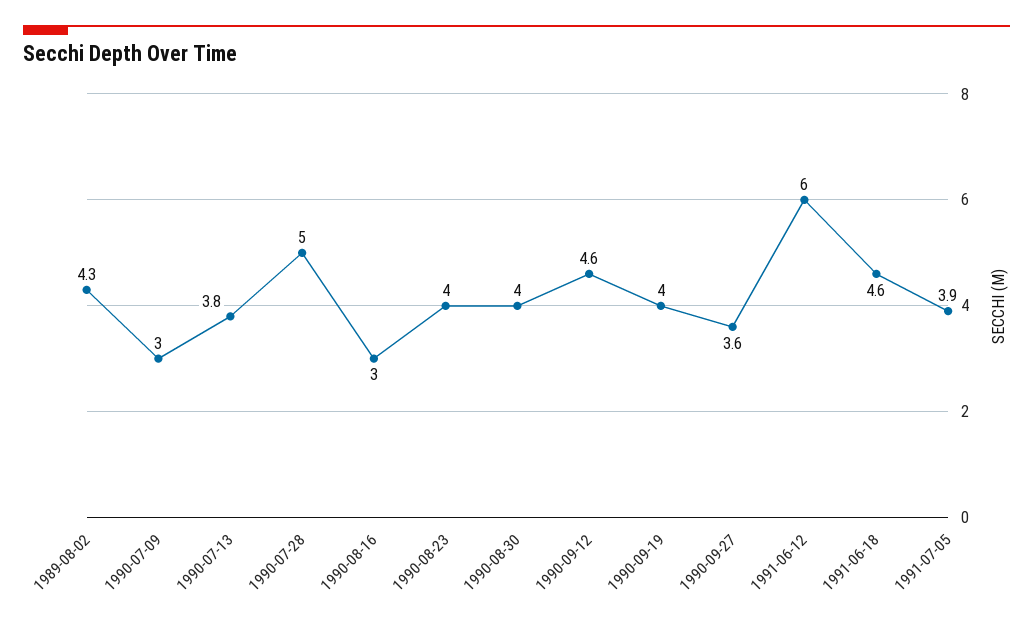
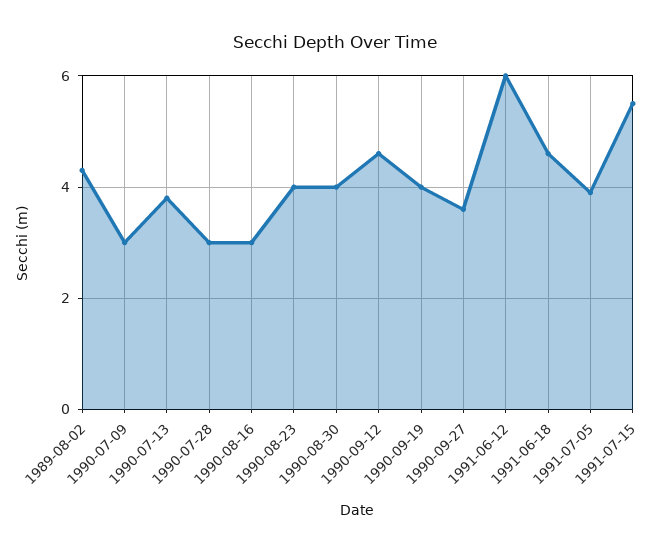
1990-07-28: 5 -> 3
1991-07-15: none -> 5.5

